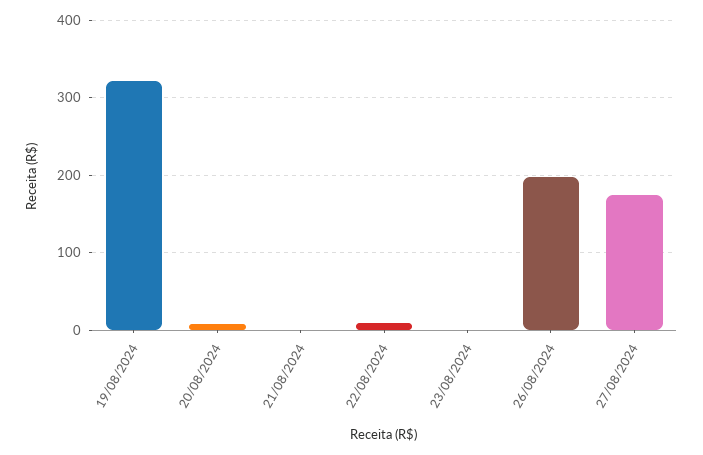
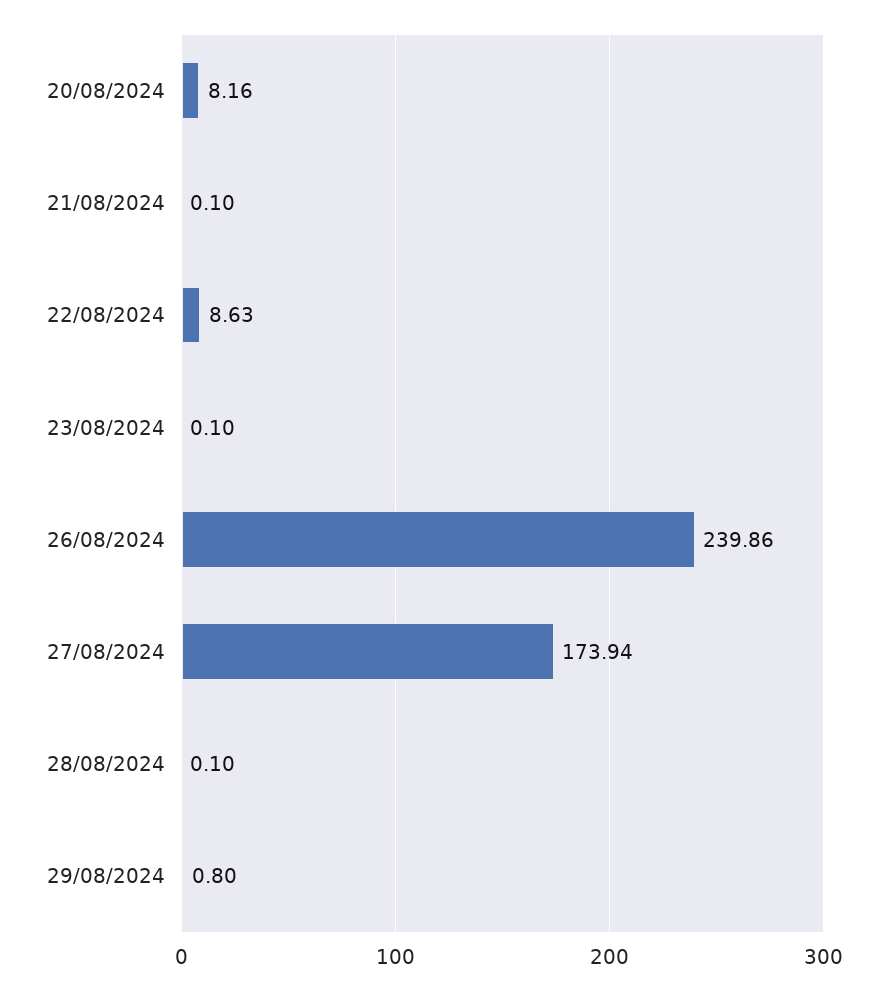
19/08/2024: 320 -> none
26/08/2024: 200 -> 239.86
28/08/2024: none -> 0.1
29/08/2024: none -> 0.8

